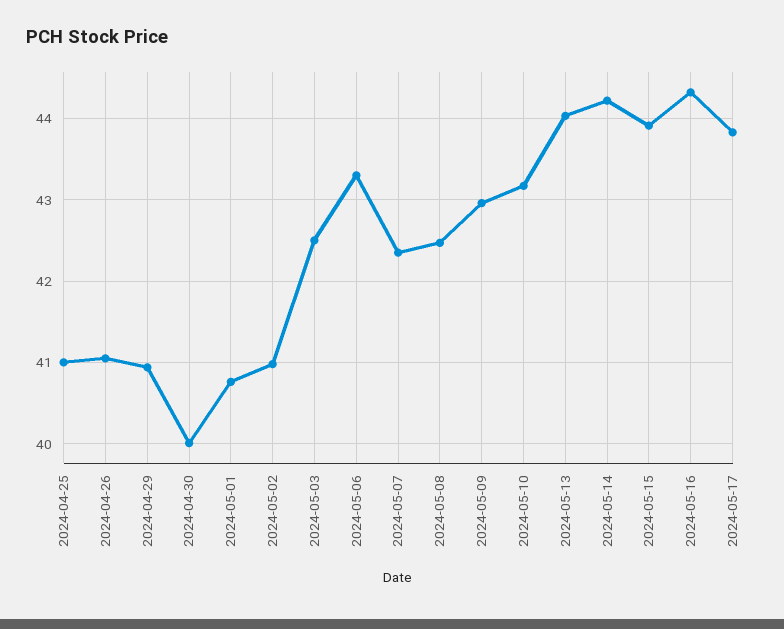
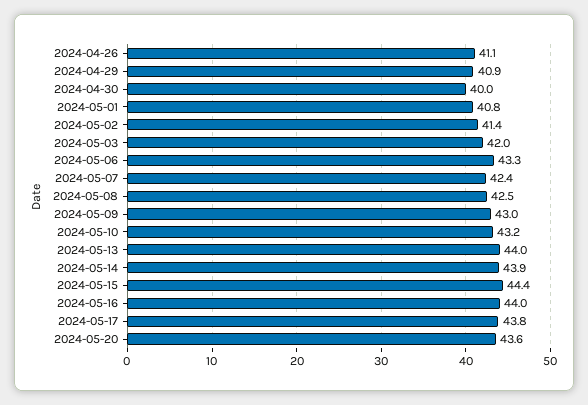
2024-04-25: 41 -> none
2024-05-02: 41 -> 41.4
2024-05-03: 42.5 -> 42
2024-05-14: 44.2 -> 43.9
2024-05-15: 43.9 -> 44.4
2024-05-16: 44.3 -> 44
2024-05-20: none -> 43.6

